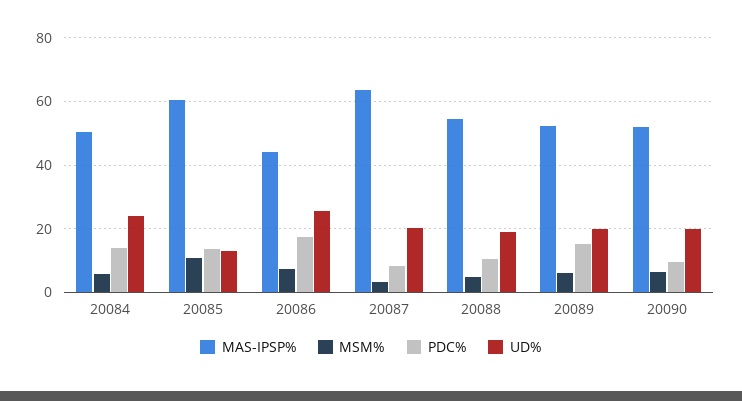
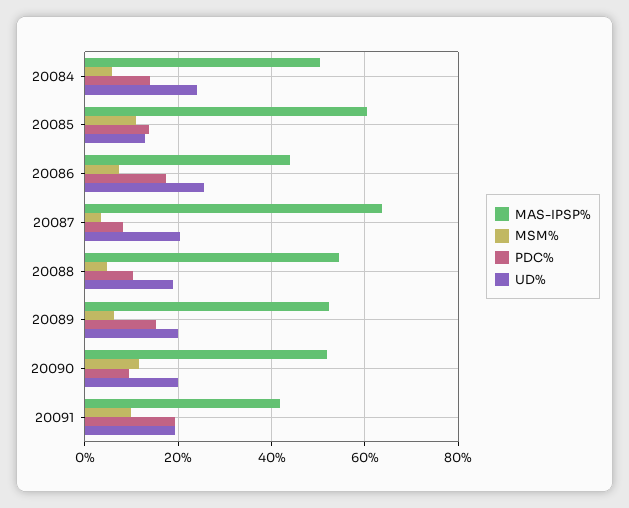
MSM%, 20090: 6 -> 12
MAS-IPSP%, 20091: none -> 42
MSM%, 20091: none -> 10
PDC%, 20091: none -> 20
UD%, 20091: none -> 20

